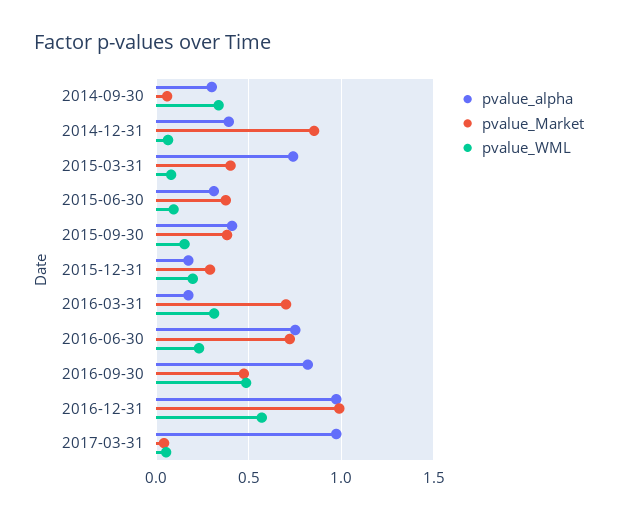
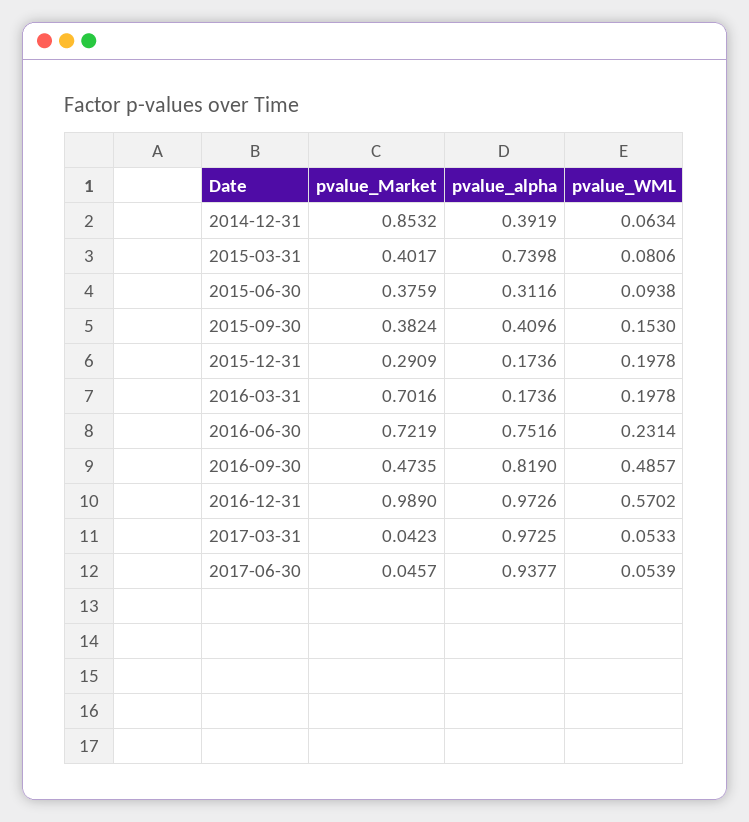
pvalue_alpha, 2014-09-30: 0.3 -> none
pvalue_Market, 2014-09-30: 0.05 -> none
pvalue_WML, 2014-09-30: 0.35 -> none
pvalue_WML, 2016-03-31: 0.3 -> 0.1978
pvalue_Market, 2017-06-30: none -> 0.0457
pvalue_alpha, 2017-06-30: none -> 0.9377
pvalue_WML, 2017-06-30: none -> 0.0539

